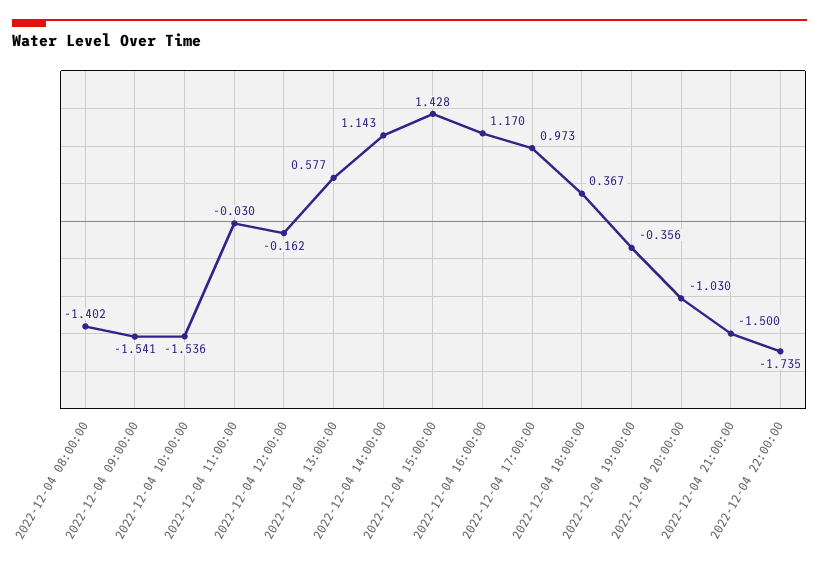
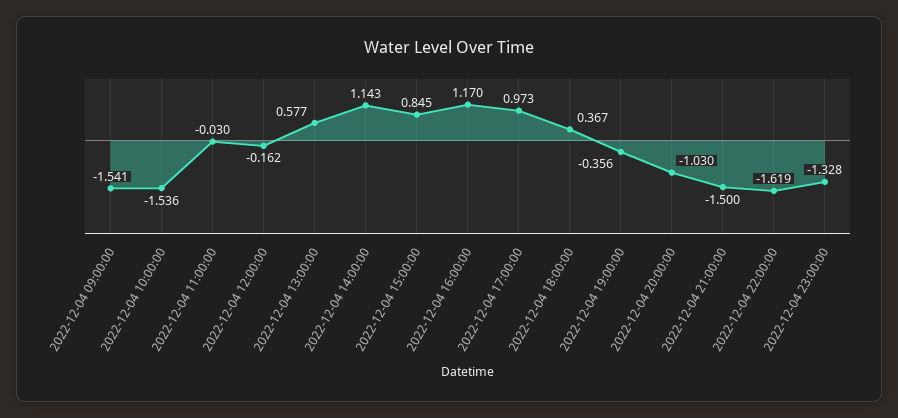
2022-12-04 08:00:00: -1.402 -> none
2022-12-04 15:00:00: 1.428 -> 0.845
2022-12-04 22:00:00: -1.735 -> -1.619
2022-12-04 23:00:00: none -> -1.328

